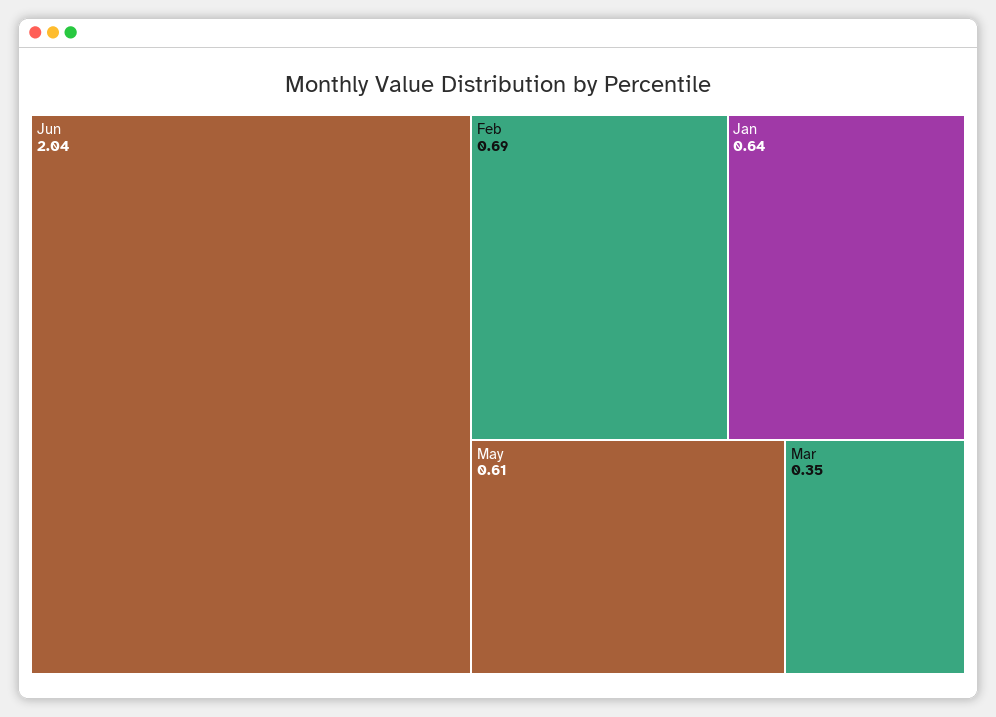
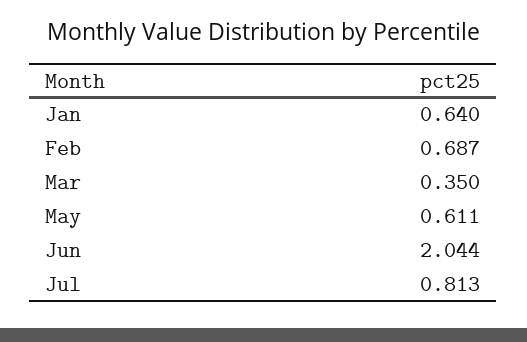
Jul: none -> 0.813

